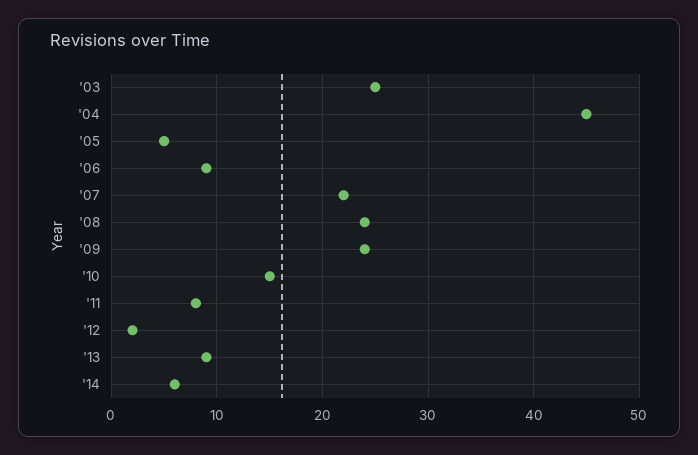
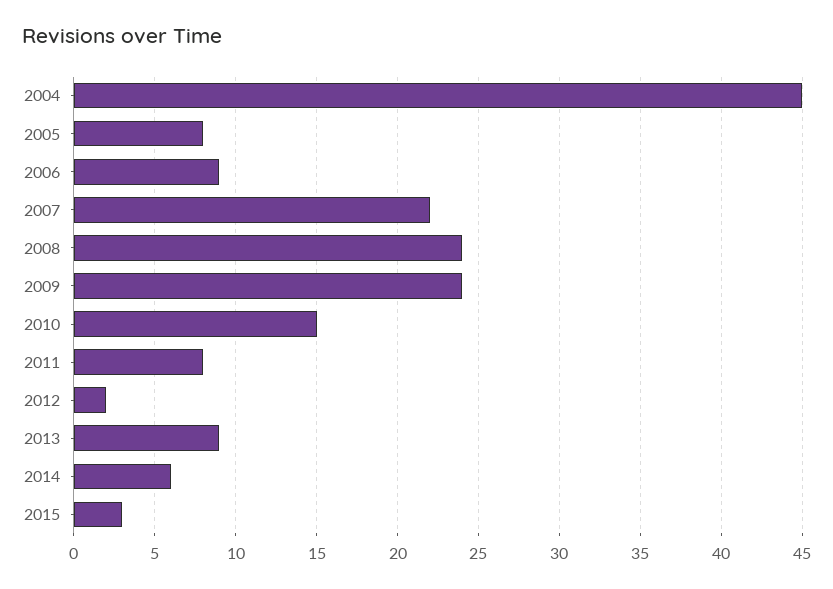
'03: 25 -> none
'05: 5 -> 8
2015: none -> 3

